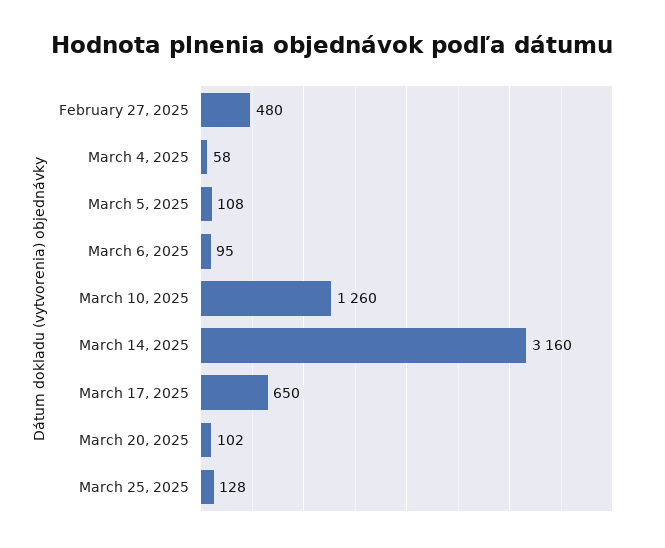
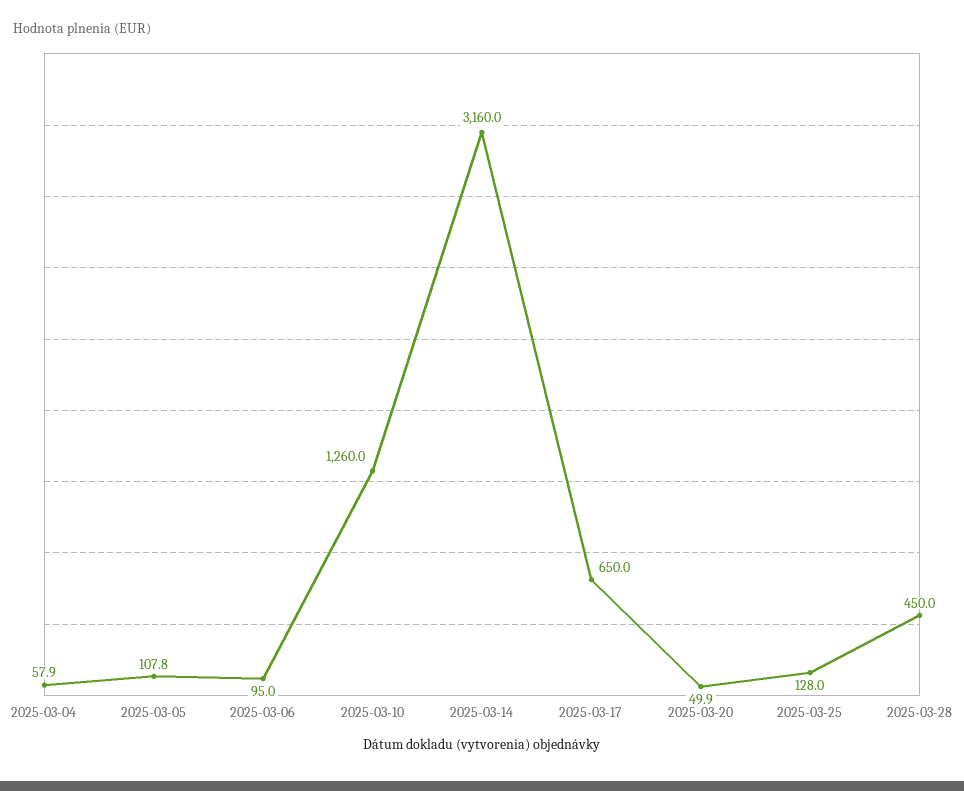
February 27, 2025: 480 -> none
March 20, 2025: 102 -> 49.9
2025-03-28: none -> 450

